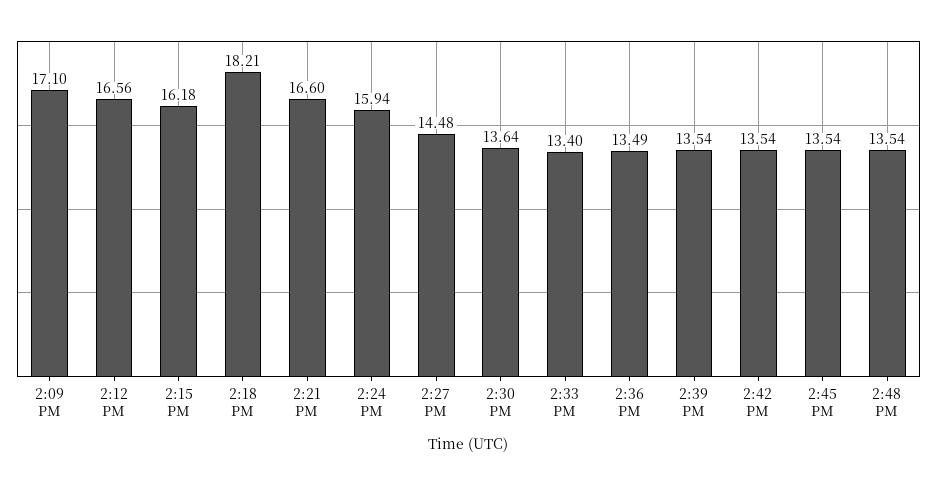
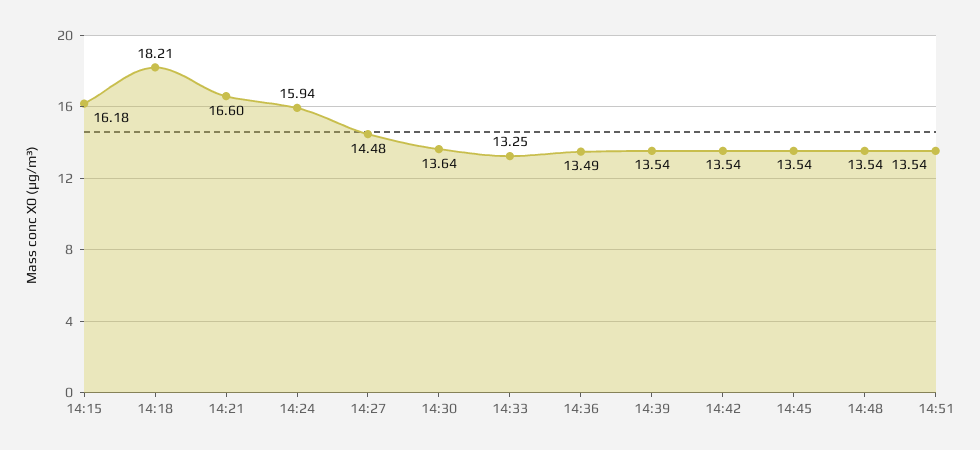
2:09 PM: 17.1 -> none
2:12 PM: 16.56 -> none
2:33 PM: 13.4 -> 13.25
14:51: none -> 13.54

